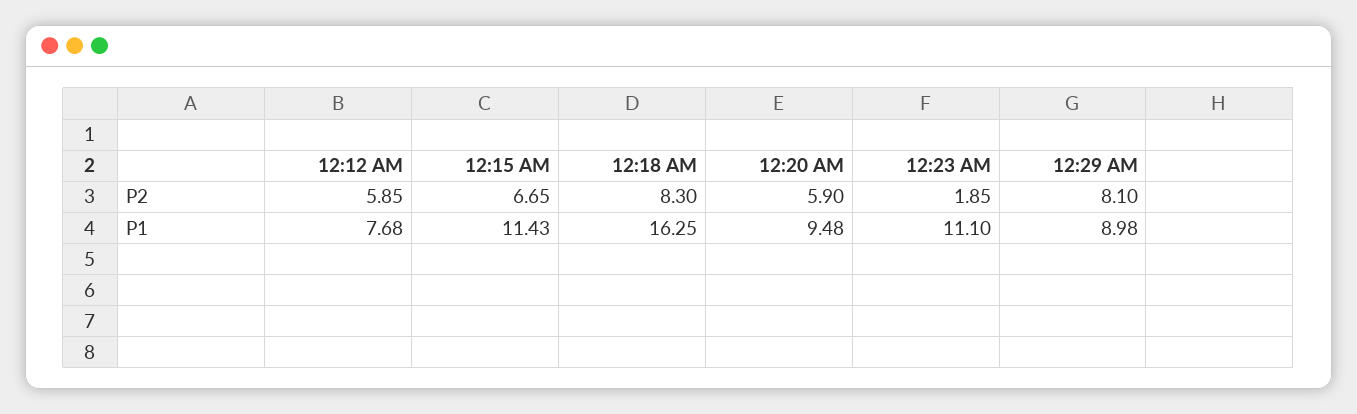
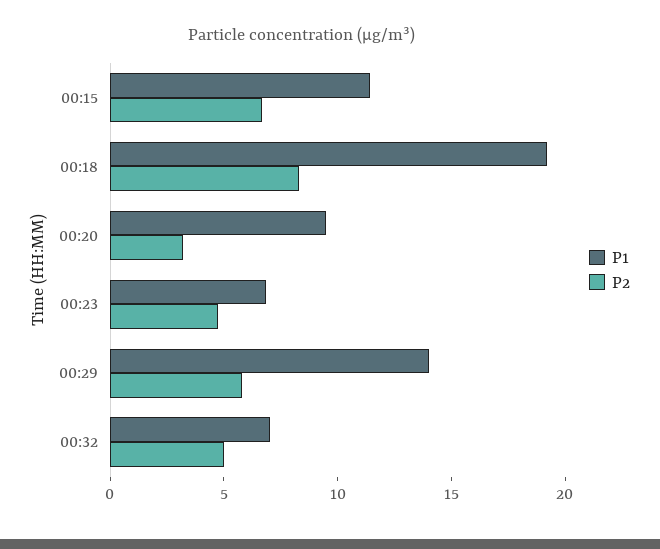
P2, 12:12 AM: 5.85 -> none
P2, 12:20 AM: 5.9 -> 3
P2, 12:23 AM: 1.85 -> 5
P2, 12:29 AM: 8.1 -> 6
P1, 12:12 AM: 7.68 -> none
P1, 12:18 AM: 16.25 -> 19
P1, 12:23 AM: 11.1 -> 7
P1, 12:29 AM: 8.98 -> 14
P1, 00:32: none -> 7
P2, 00:32: none -> 5

